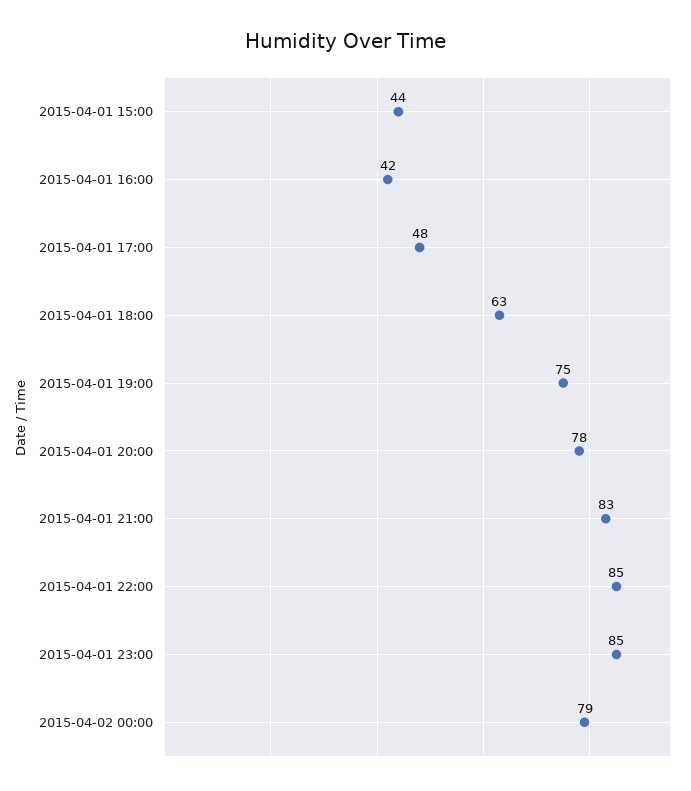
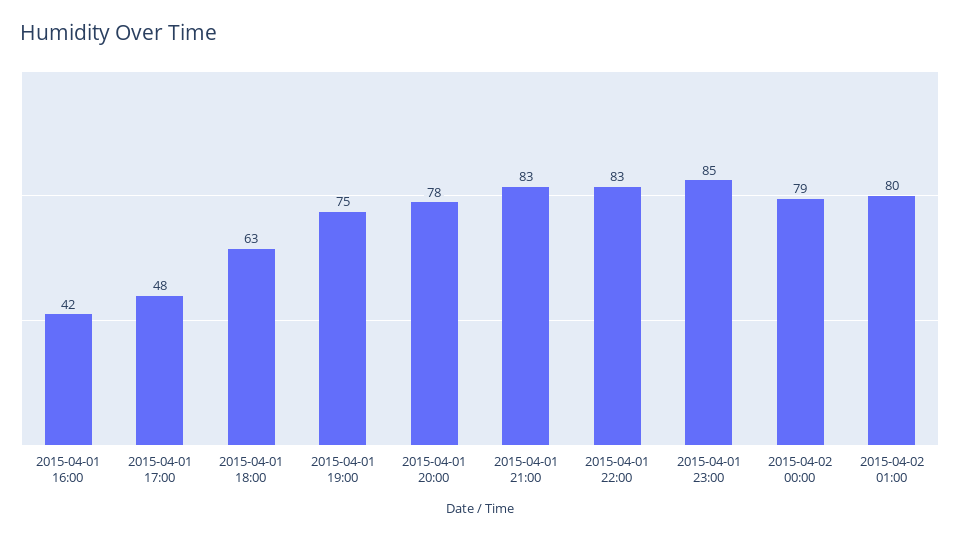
2015-04-01 15:00: 44 -> none
2015-04-01 22:00: 85 -> 83
2015-04-02 01:00: none -> 80

